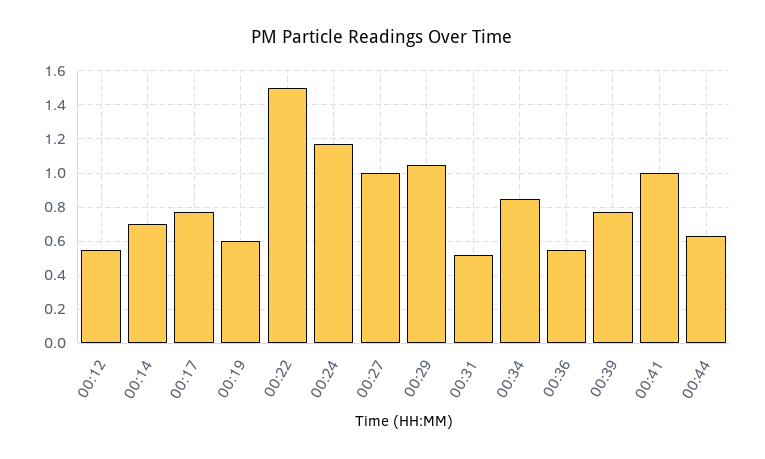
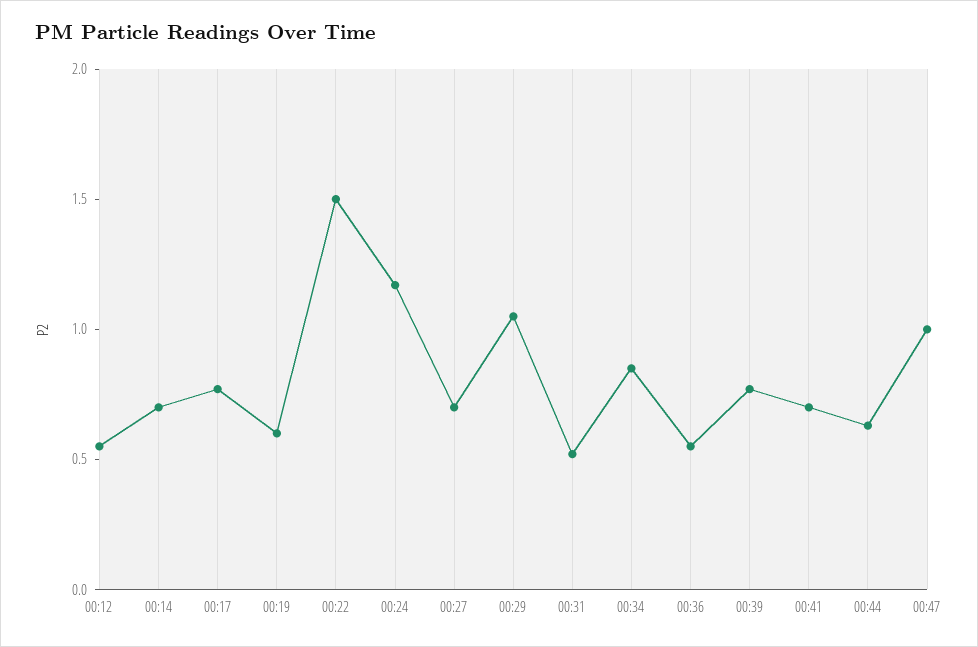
00:27: 1 -> 0.7
00:41: 1 -> 0.7
00:47: none -> 1

